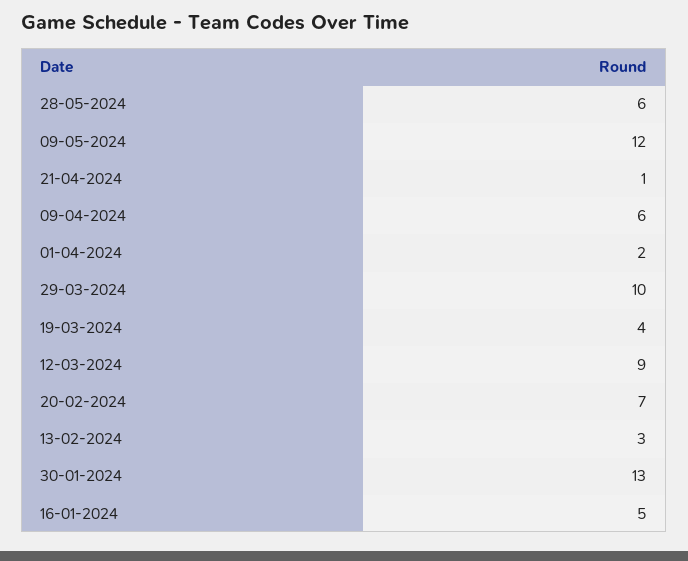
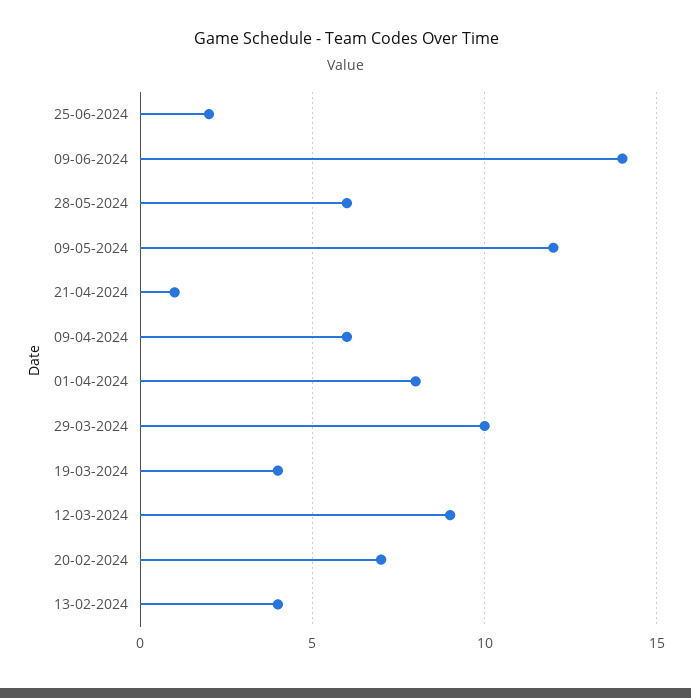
01-04-2024: 2 -> 8
13-02-2024: 3 -> 4
30-01-2024: 13 -> none
16-01-2024: 5 -> none
25-06-2024: none -> 2
09-06-2024: none -> 14

